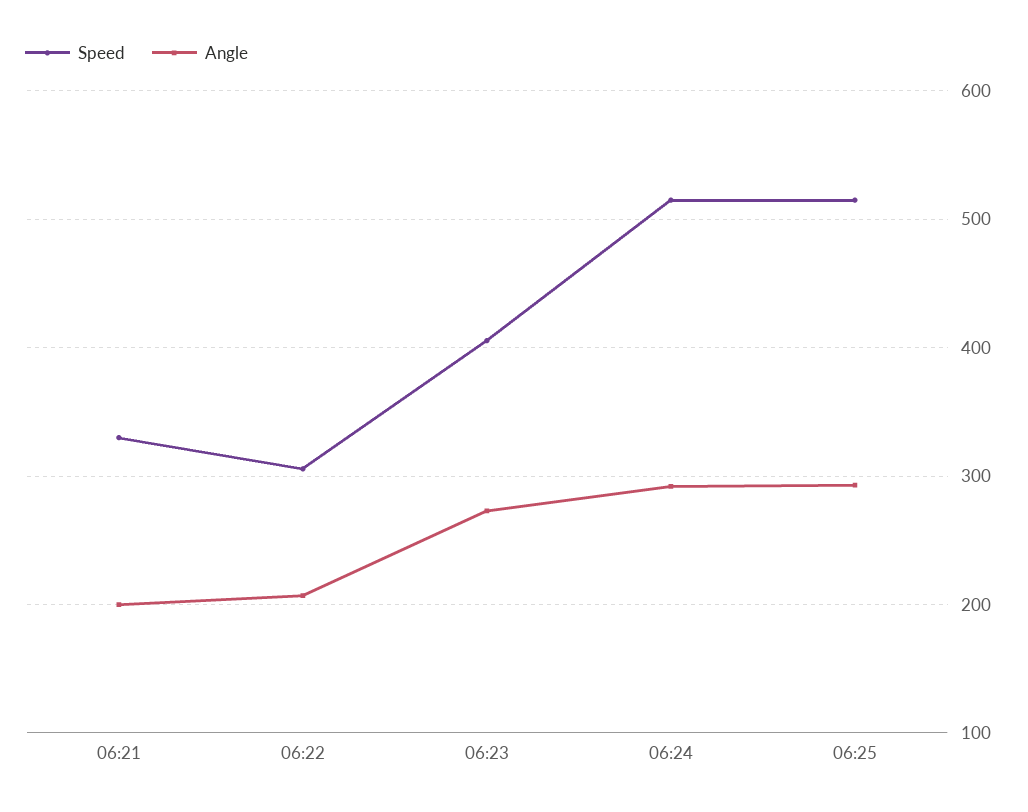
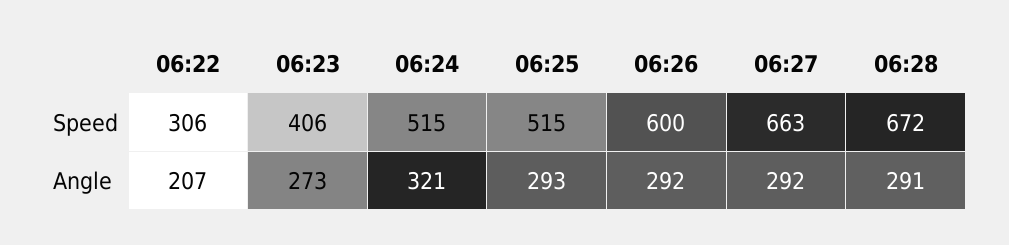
Speed, 06:21: 330 -> none
Angle, 06:21: 200 -> none
Angle, 06:24: 290 -> 321
Speed, 06:26: none -> 600
Speed, 06:27: none -> 663
Speed, 06:28: none -> 672
Angle, 06:26: none -> 292
Angle, 06:27: none -> 292
Angle, 06:28: none -> 291

